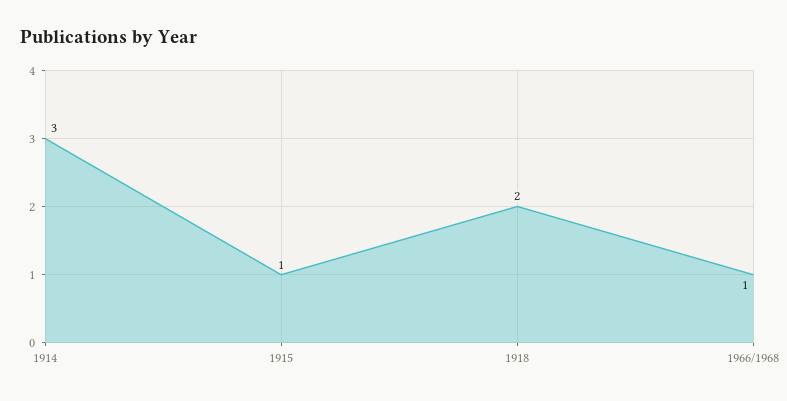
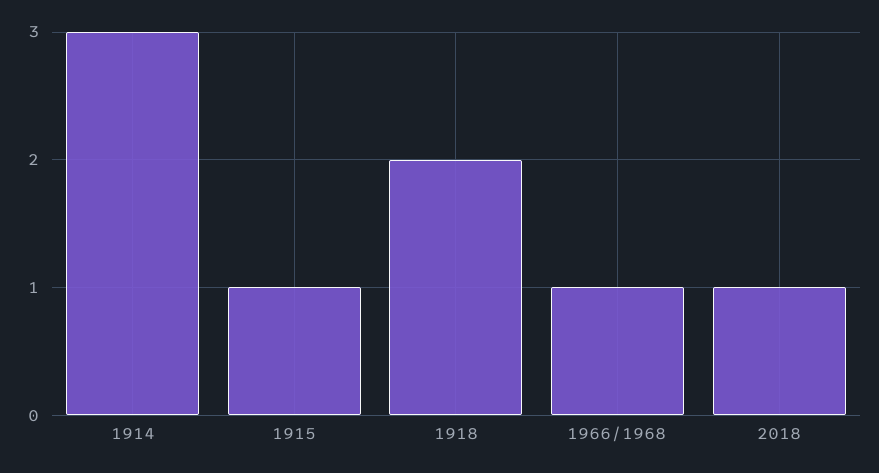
2018: none -> 1

